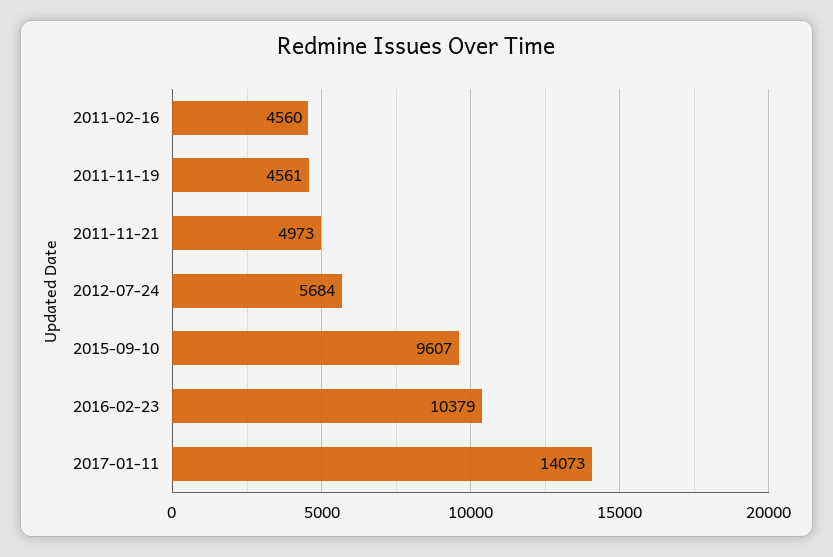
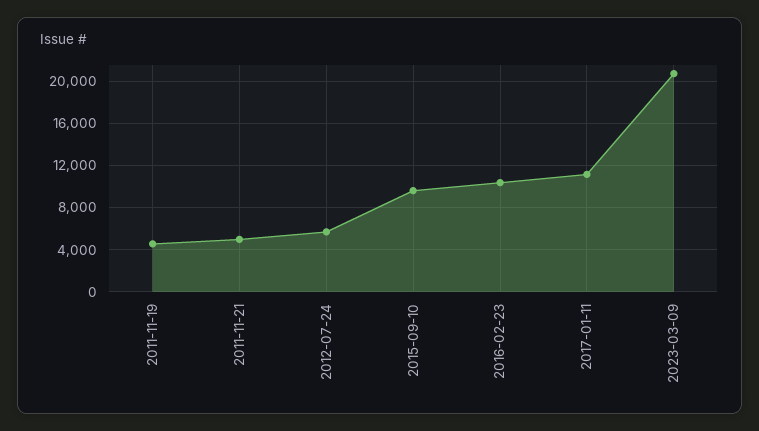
2011-02-16: 4560 -> none
2017-01-11: 14073 -> 11000
2023-03-09: none -> 21000

